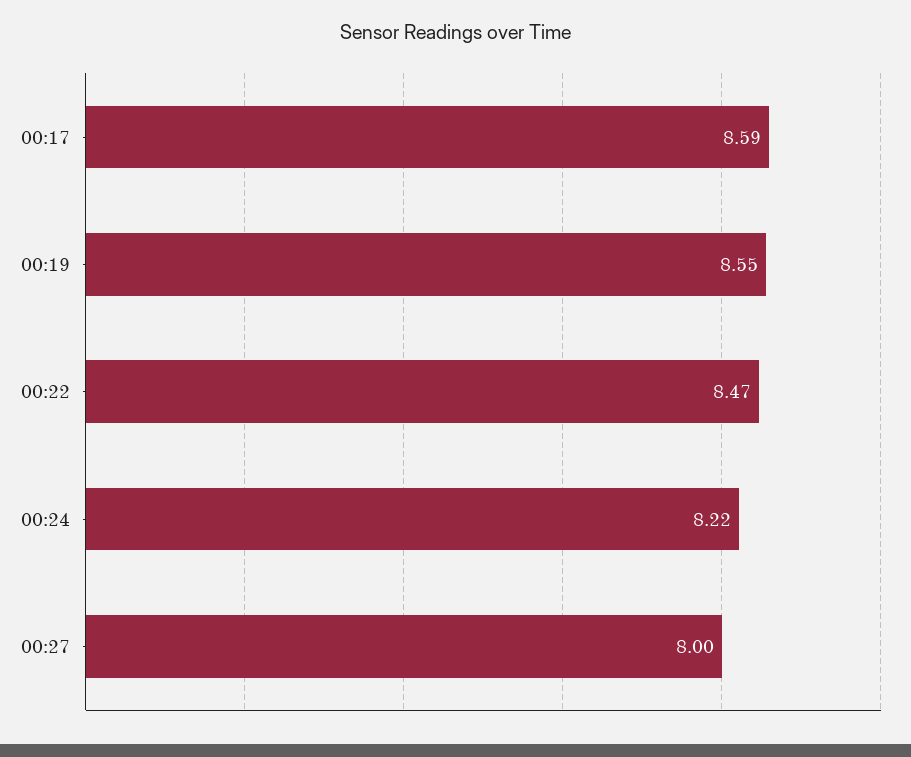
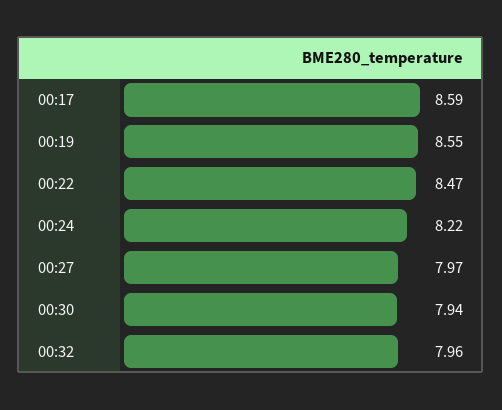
00:27: 8 -> 7.97
00:30: none -> 7.94
00:32: none -> 7.96

